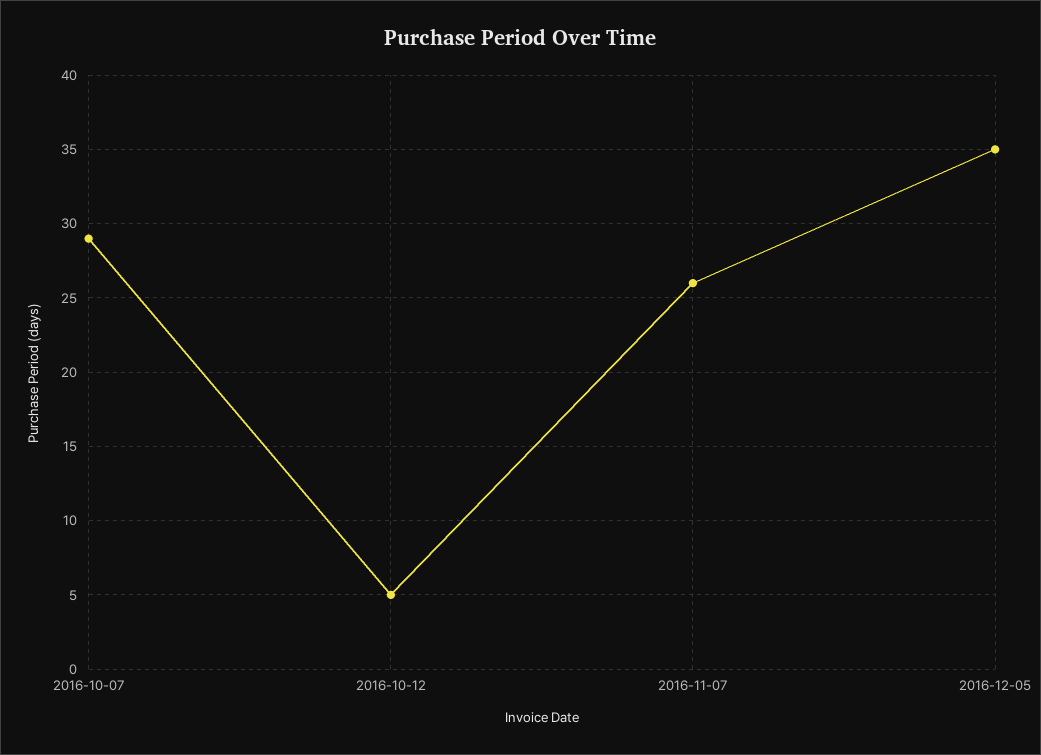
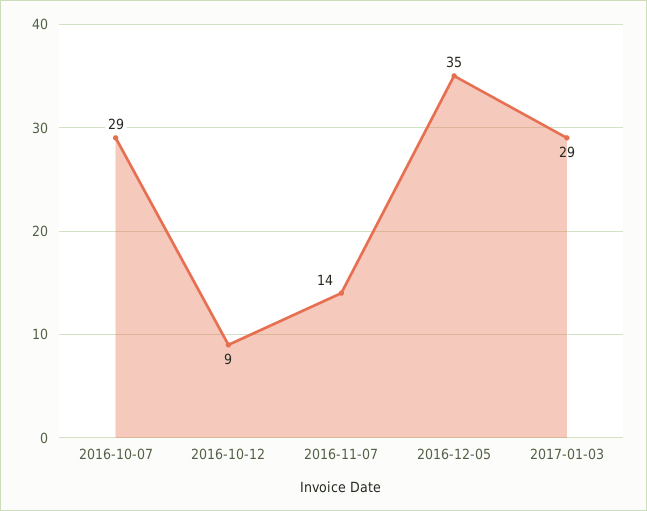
2016-10-12: 5 -> 9
2016-11-07: 26 -> 14
2017-01-03: none -> 29

